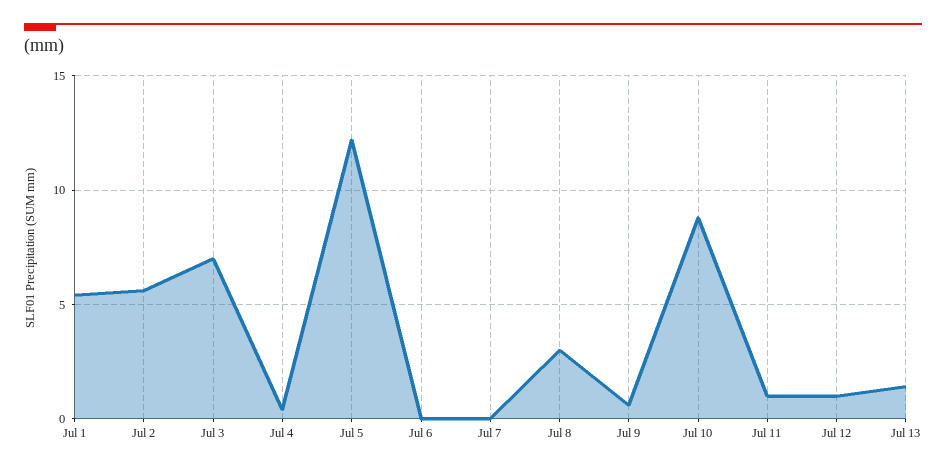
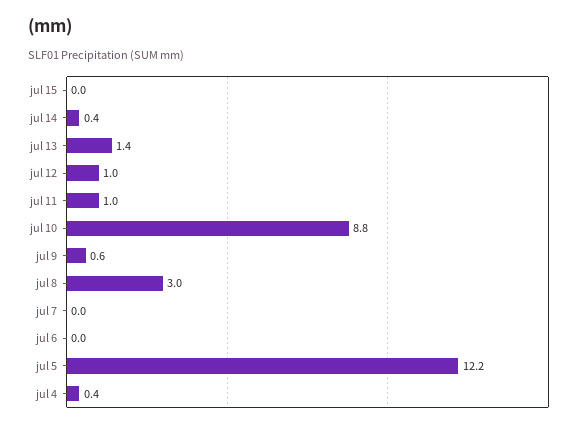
Jul 1: 5.5 -> none
Jul 2: 5.5 -> none
Jul 3: 7 -> none
jul 15: none -> 0
jul 14: none -> 0.4

